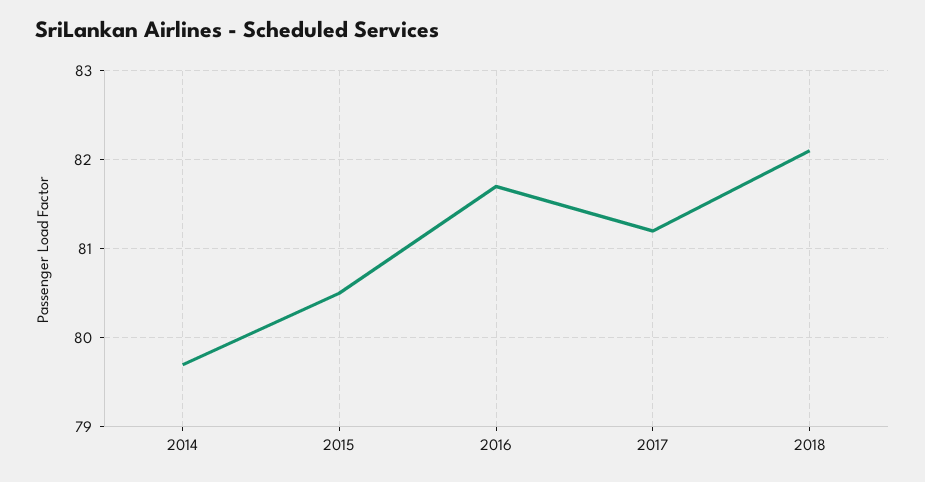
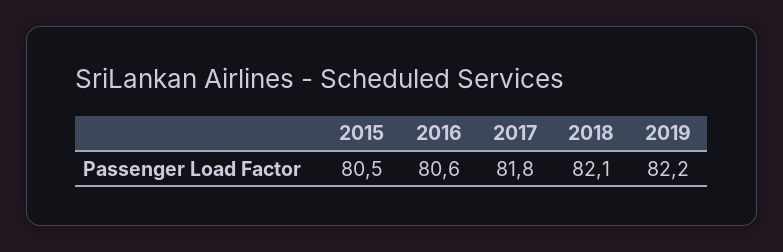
2014: 79.7 -> none
2016: 81.7 -> 80.6
2017: 81.2 -> 81.8
2019: none -> 82.2

